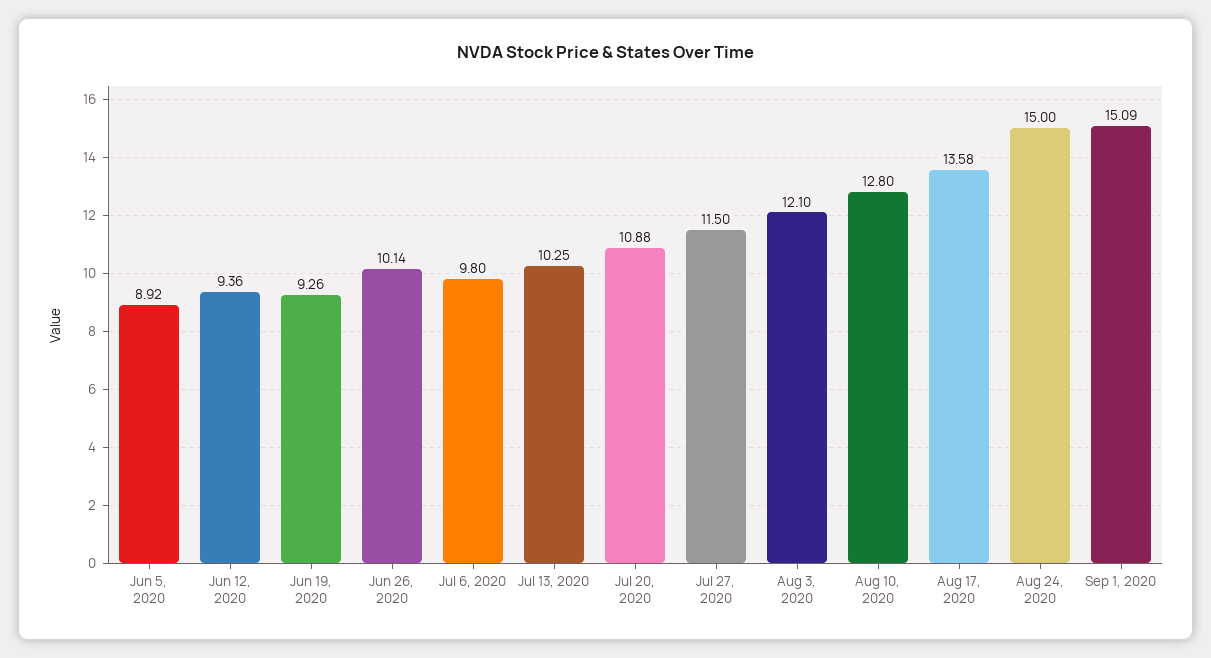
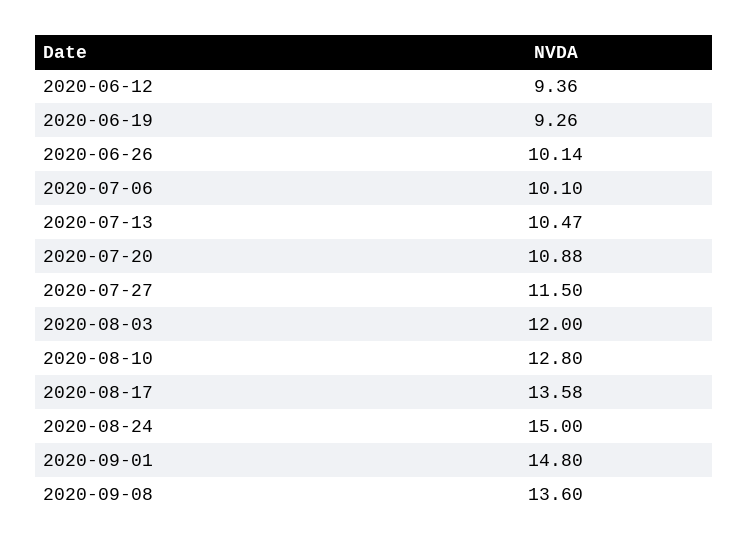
Jun 5, 2020: 8.92 -> none
Jul 6, 2020: 9.8 -> 10.1
Jul 13, 2020: 10.25 -> 10.47
Aug 3, 2020: 12.1 -> 12
Sep 1, 2020: 15.09 -> 14.8
2020-09-08: none -> 13.6

